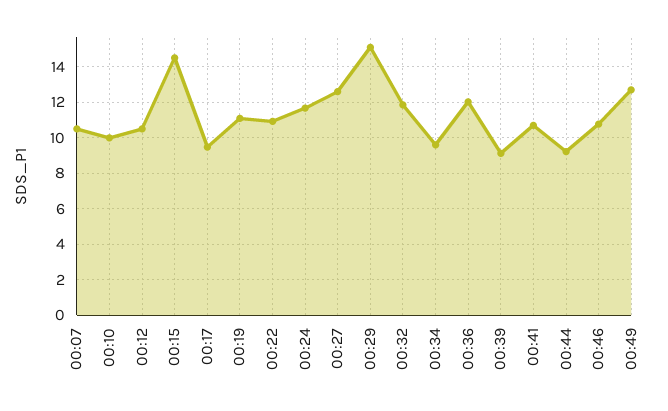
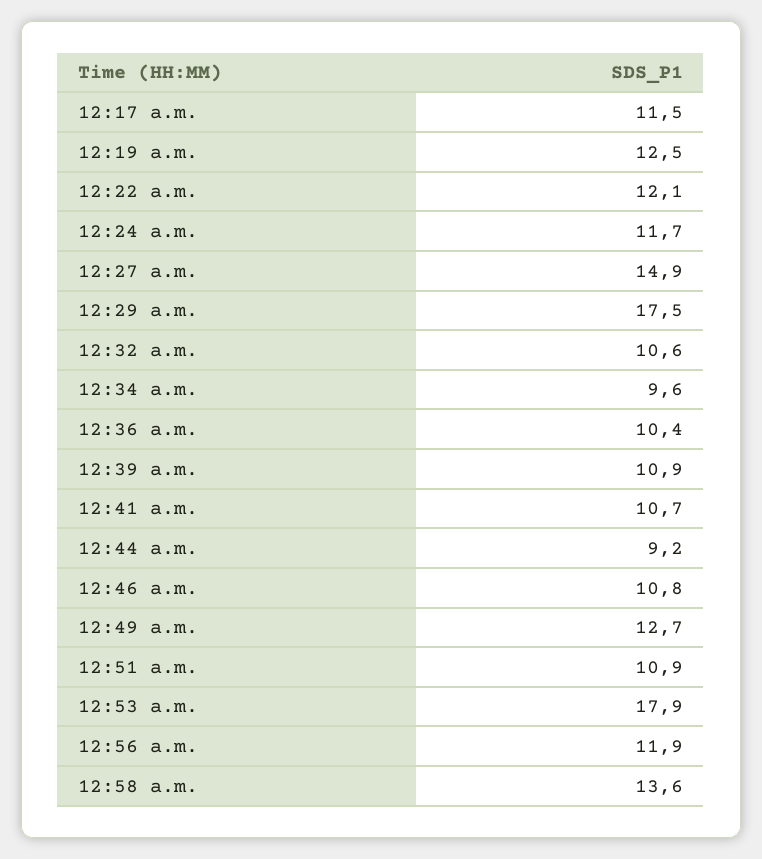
00:07: 10.5 -> none
00:10: 10 -> none
00:12: 10.5 -> none
00:15: 14.5 -> none
00:17: 9.5 -> 11.5
00:19: 11 -> 12.5
00:22: 11 -> 12.1
00:27: 12.5 -> 14.9
00:29: 15 -> 17.5
00:32: 12 -> 10.6
00:36: 12 -> 10.4
00:39: 9 -> 10.9
12:51 a.m.: none -> 10.9
12:53 a.m.: none -> 17.9
12:56 a.m.: none -> 11.9
12:58 a.m.: none -> 13.6

